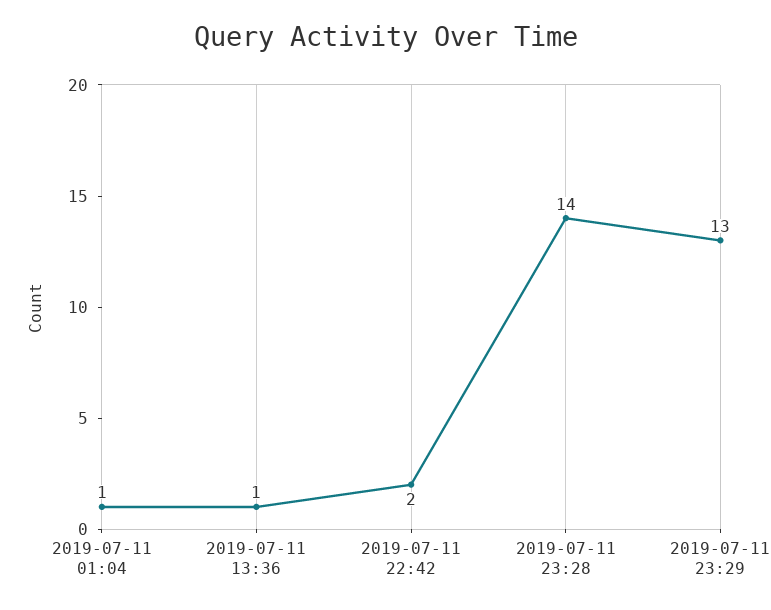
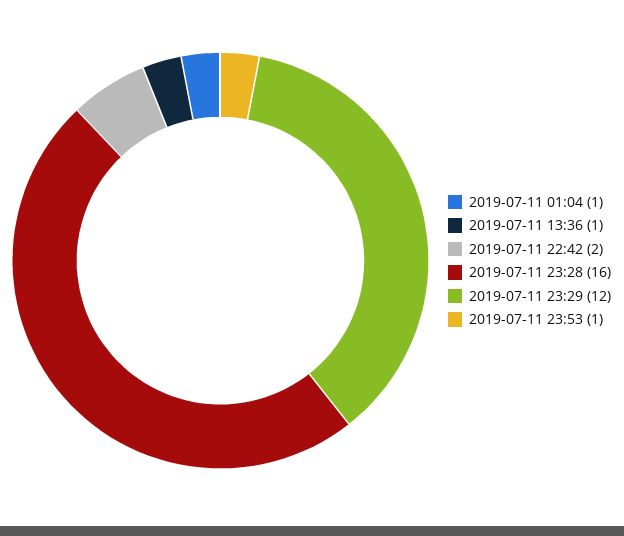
2019-07-11 23:28: 14 -> 16
2019-07-11 23:29: 13 -> 12
2019-07-11 23:53: none -> 1

